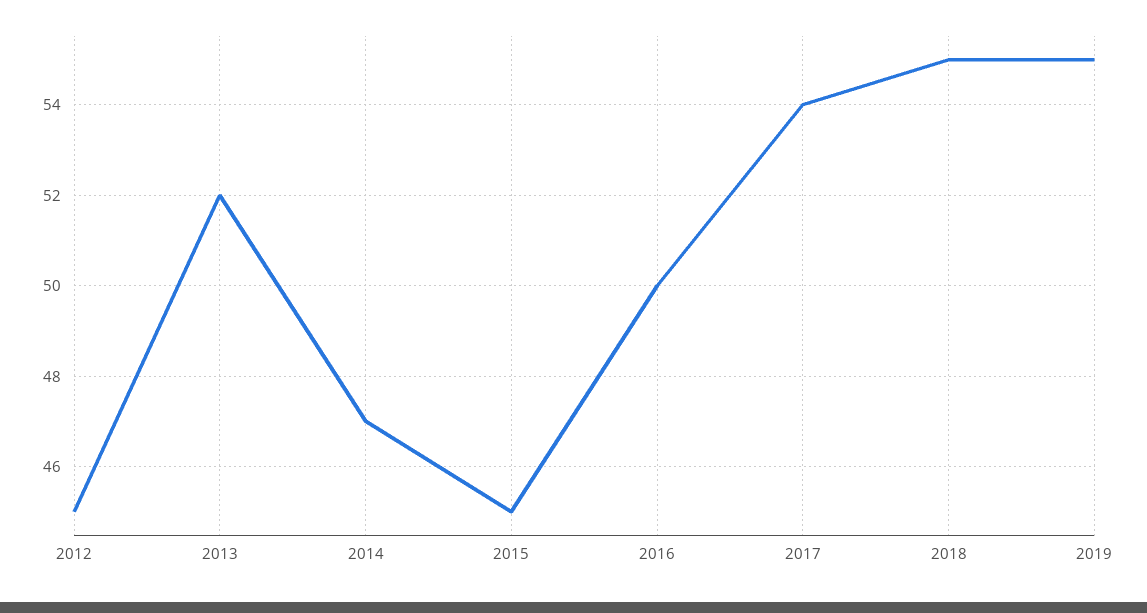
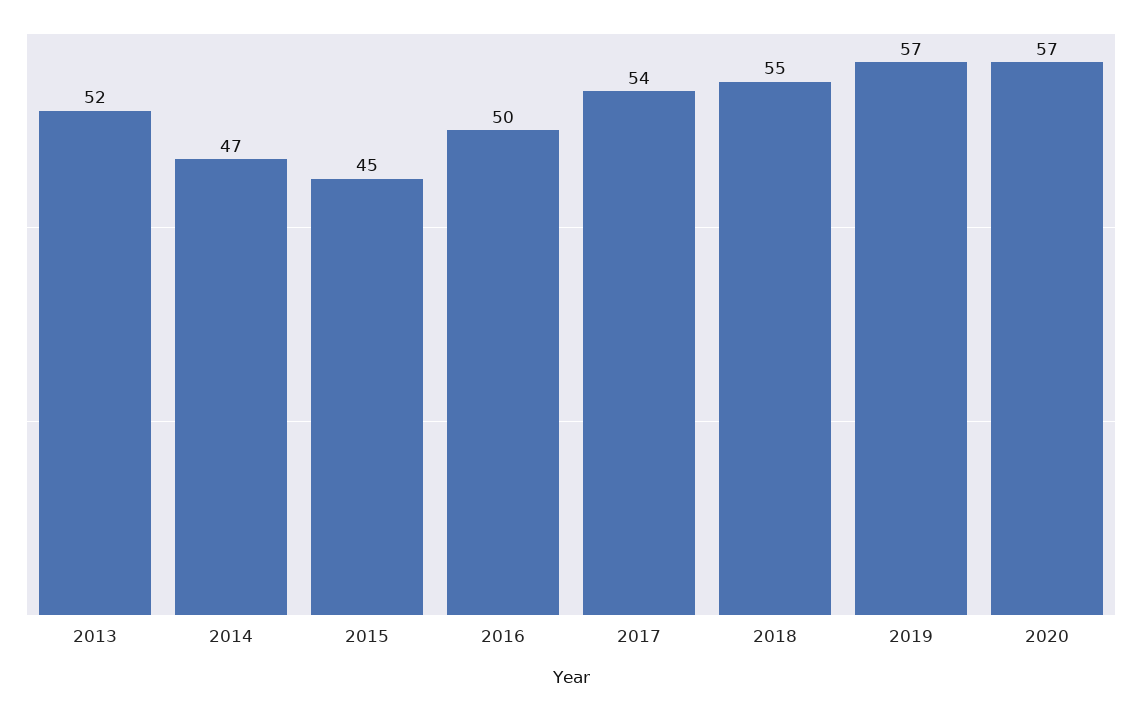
2012: 45 -> none
2019: 55 -> 57
2020: none -> 57

